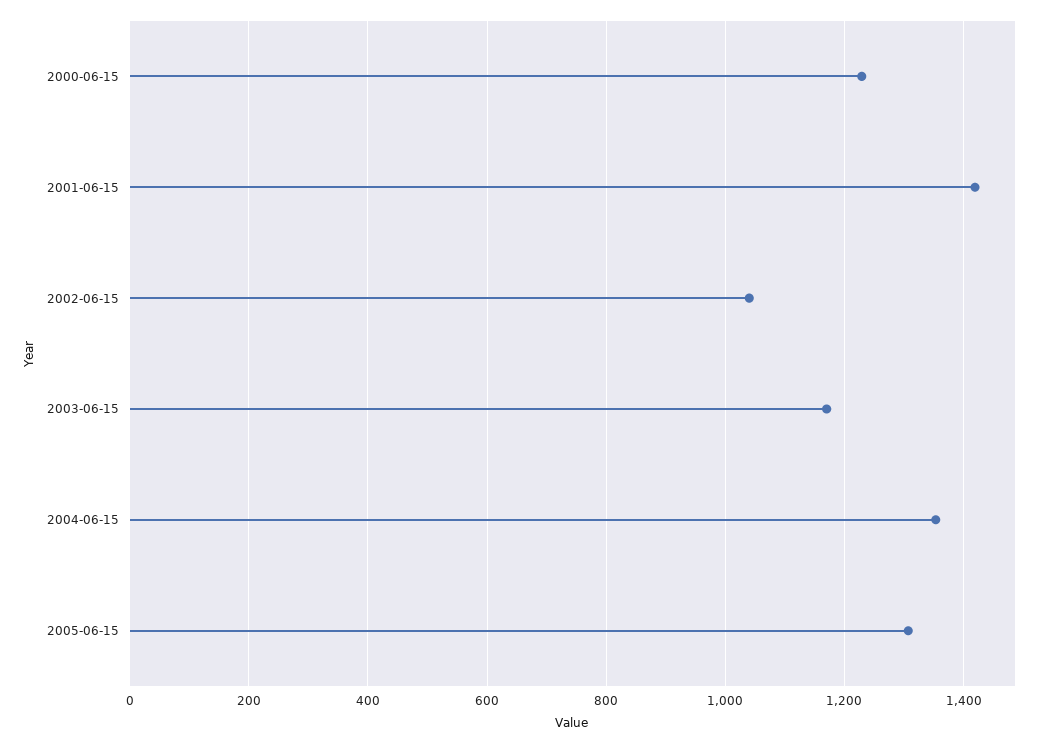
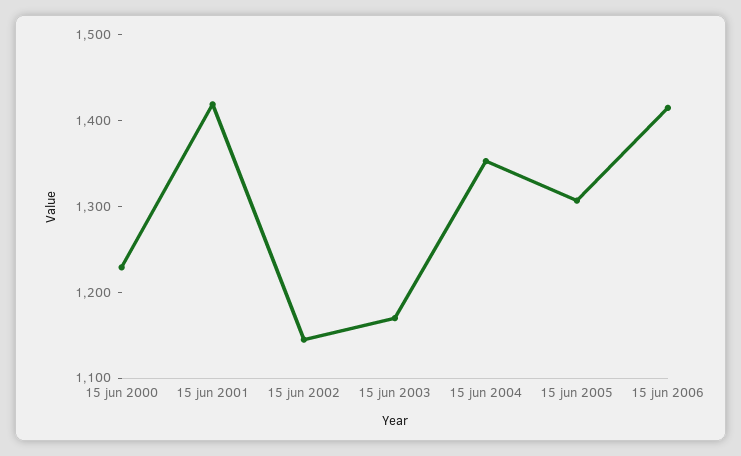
2002-06-15: 1040 -> 1140
15 jun 2006: none -> 1420

